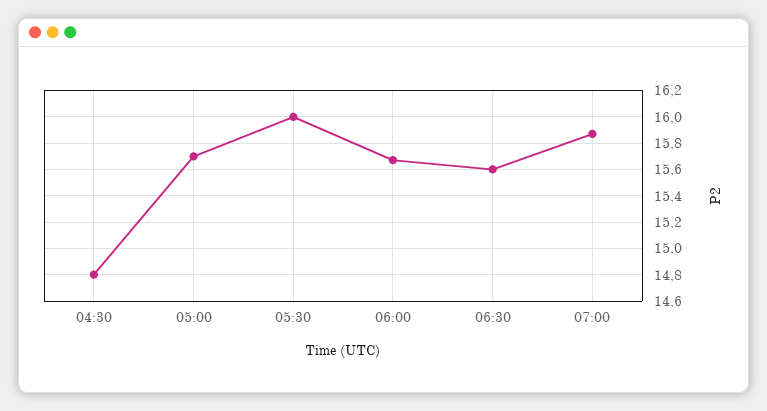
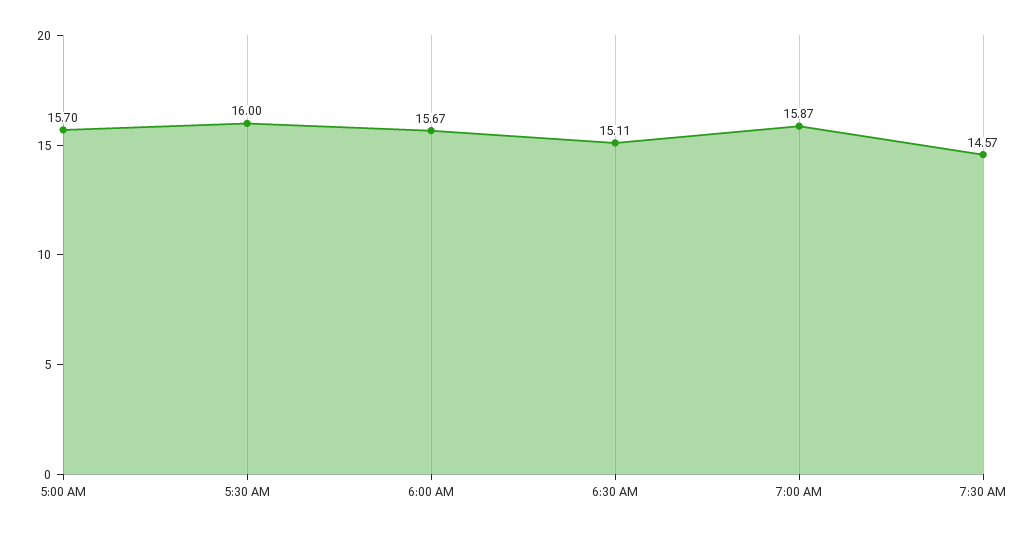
04:30: 14.8 -> none
06:30: 15.6 -> 15.11
7:30 AM: none -> 14.57

